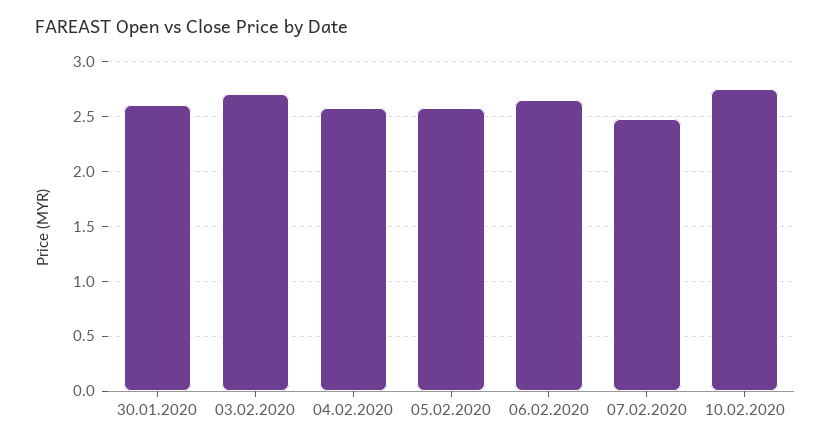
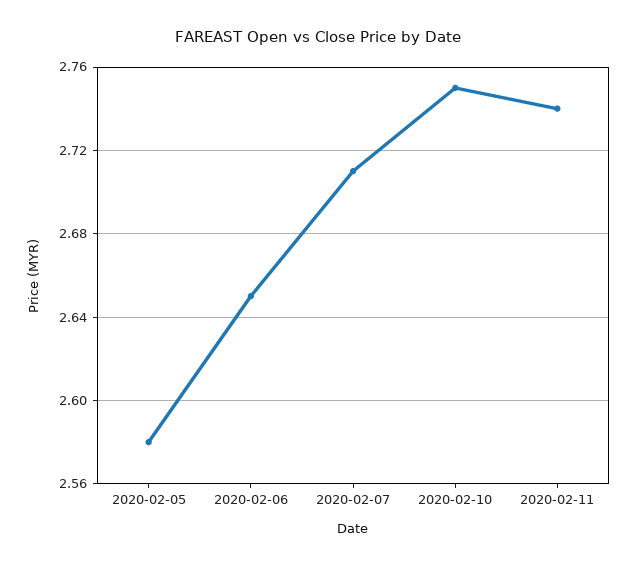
30.01.2020: 2.6 -> none
03.02.2020: 2.7 -> none
04.02.2020: 2.6 -> none
07.02.2020: 2.5 -> 2.71
2020-02-11: none -> 2.74

